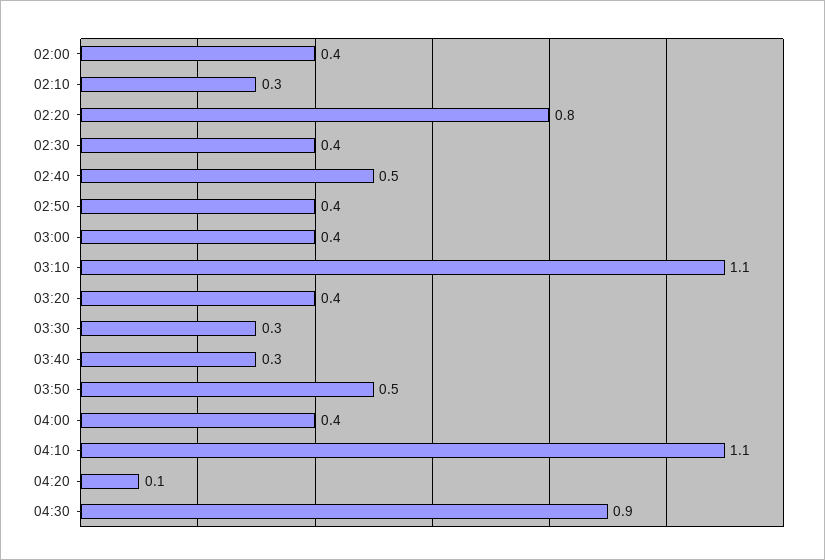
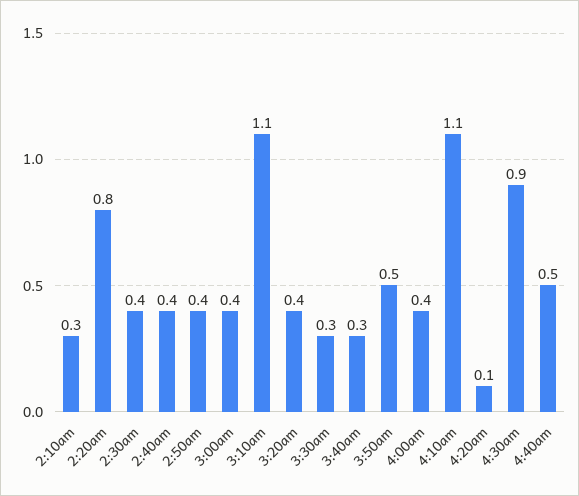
02:00: 0.4 -> none
02:40: 0.5 -> 0.4
4:40am: none -> 0.5

